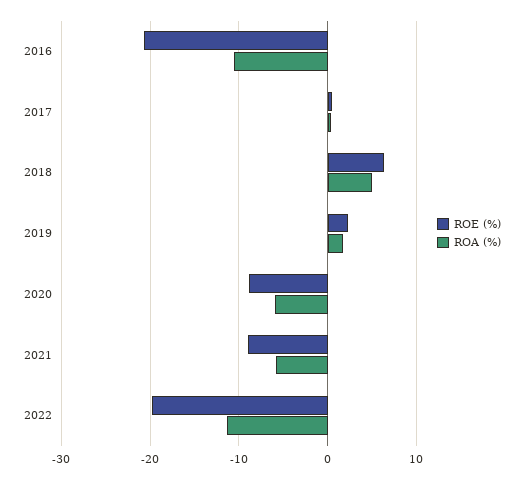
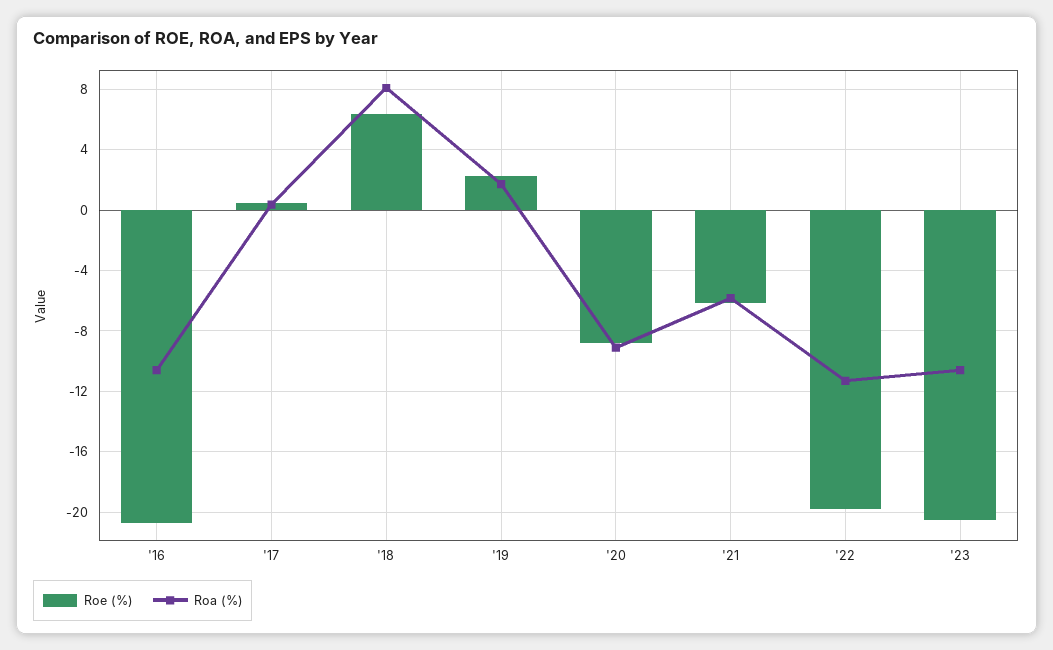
ROA (%), 2018: 5 -> 8
ROA (%), 2020: -6 -> -9
ROE (%), 2021: -9 -> -6
ROE (%), '23: none -> -20.5
ROA (%), '23: none -> -10.5

